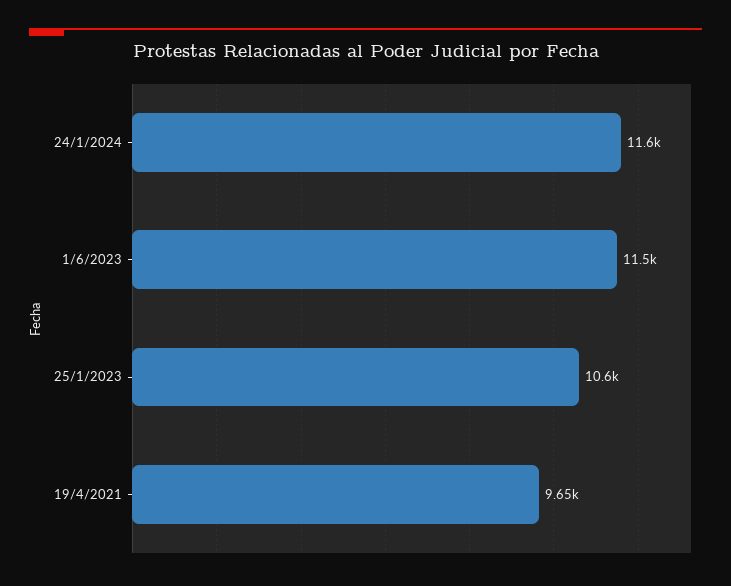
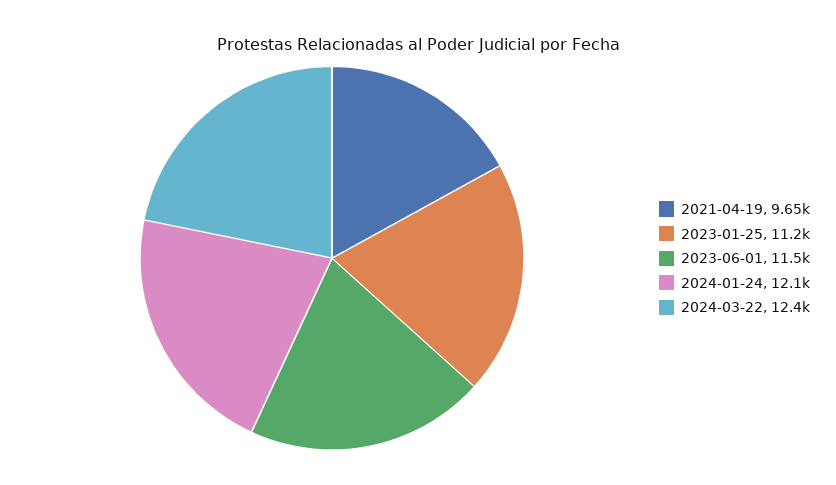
24/1/2024: 11600 -> 12100
25/1/2023: 10600 -> 11200
2024-03-22: none -> 12400

